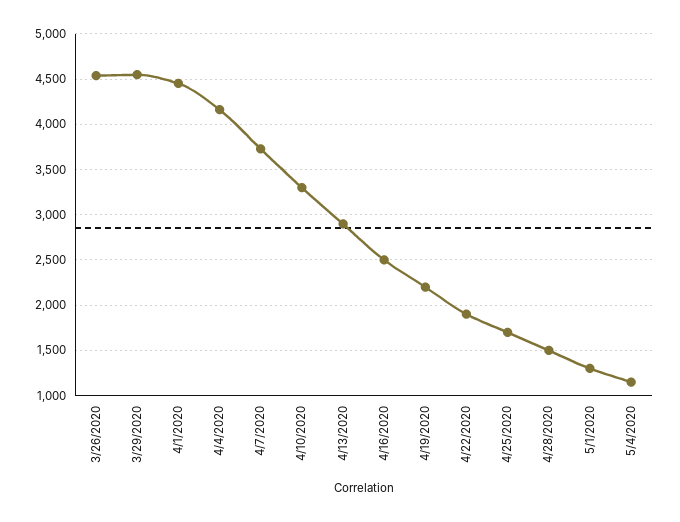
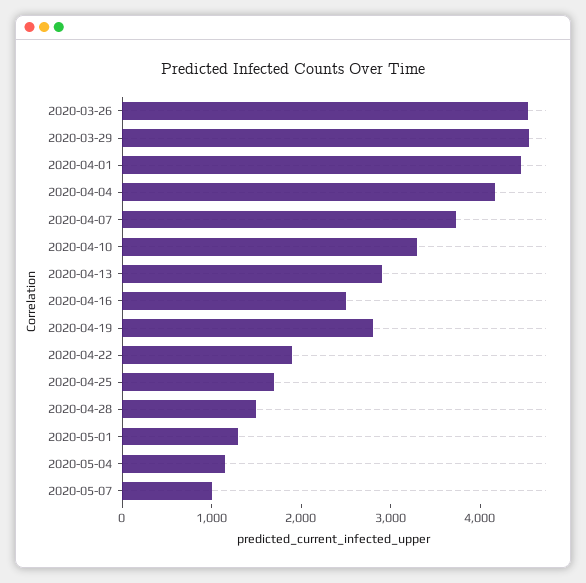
4/19/2020: 2200 -> 2800
2020-05-07: none -> 1000

